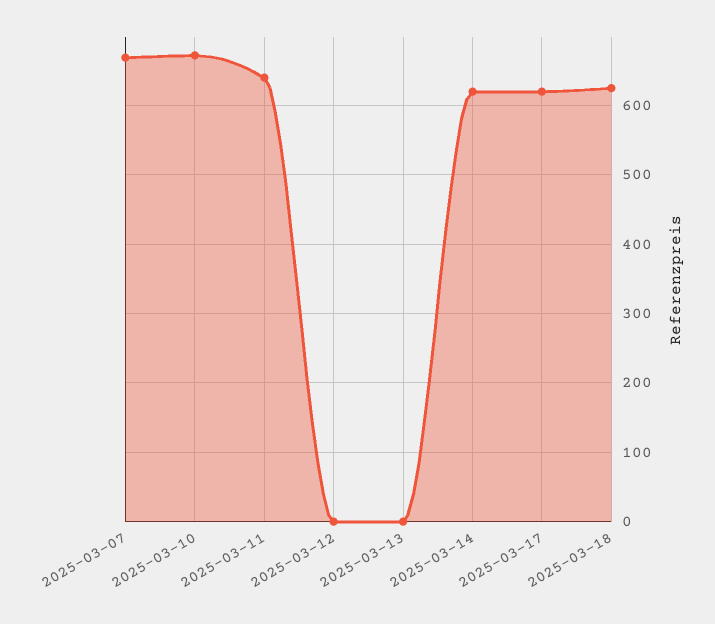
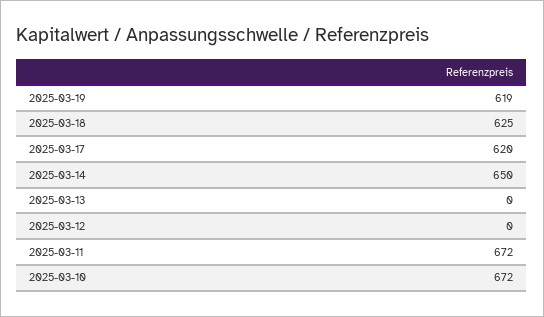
2025-03-07: 670 -> none
2025-03-11: 640 -> 672
2025-03-14: 620 -> 650
2025-03-19: none -> 619

